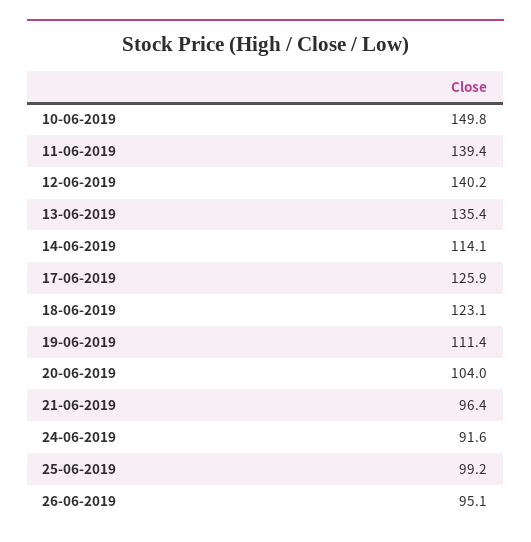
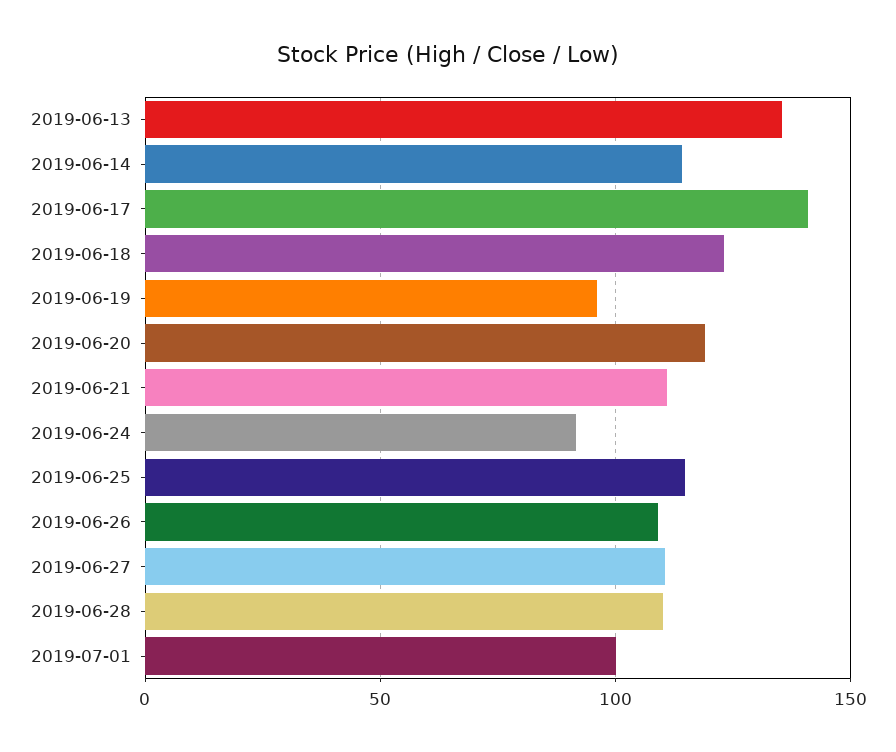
10-06-2019: 149.8 -> none
11-06-2019: 139.4 -> none
12-06-2019: 140.2 -> none
17-06-2019: 125.9 -> 140
19-06-2019: 111.4 -> 95
20-06-2019: 104 -> 120
21-06-2019: 96.4 -> 110
25-06-2019: 99.2 -> 115
26-06-2019: 95.1 -> 110
2019-06-27: none -> 110
2019-06-28: none -> 110
2019-07-01: none -> 100

